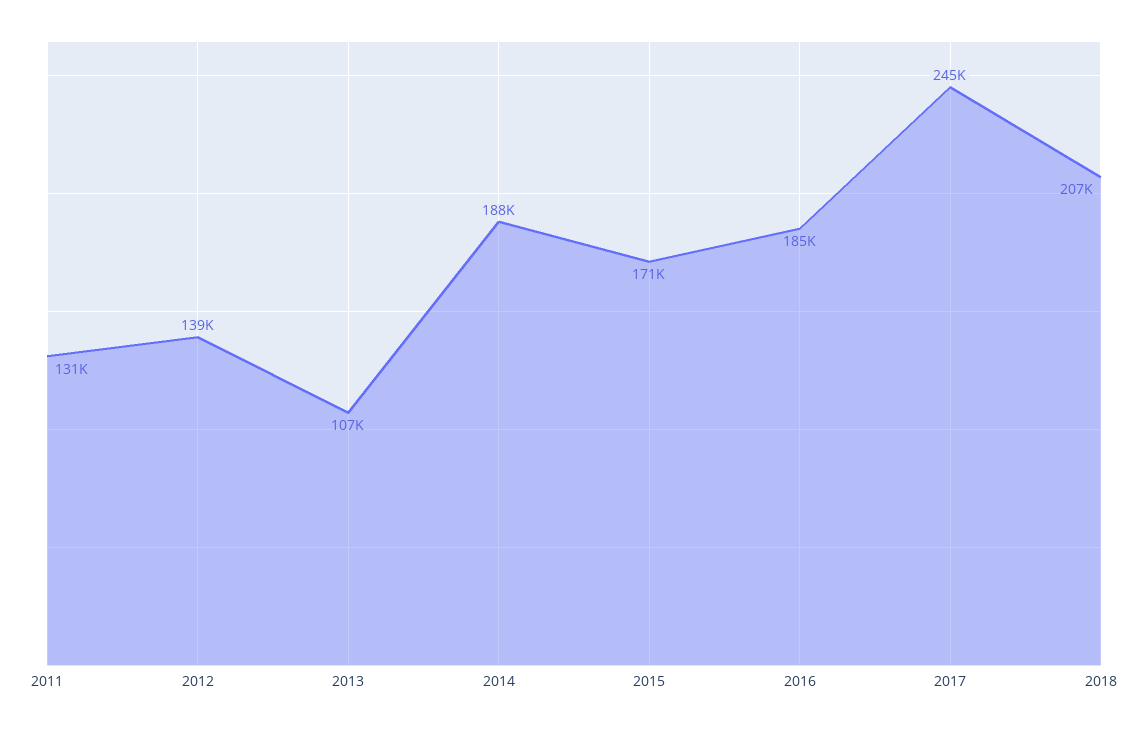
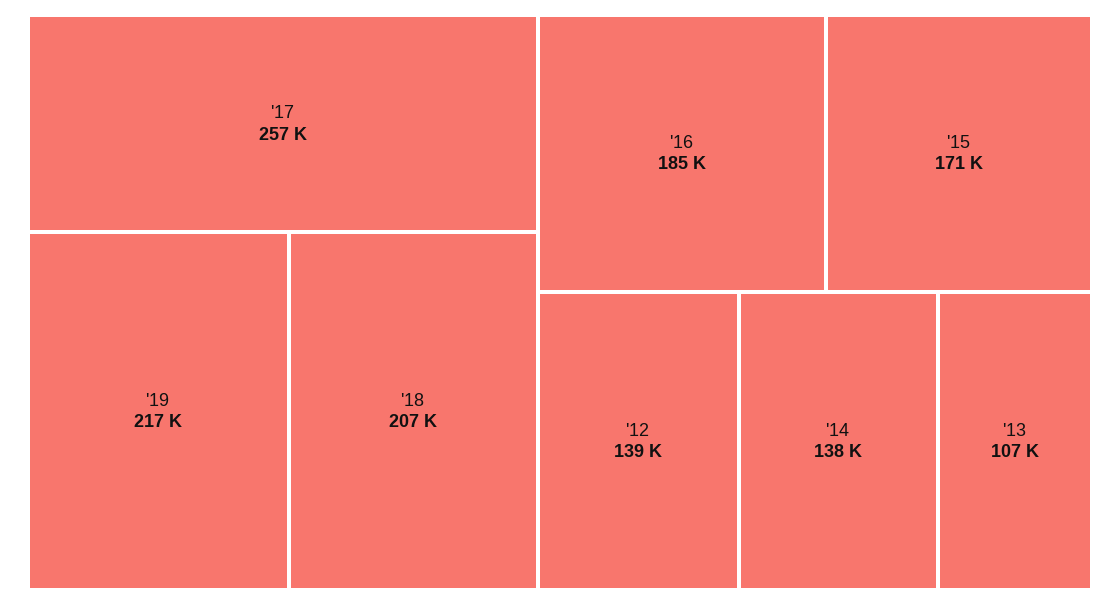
2011: 131000 -> none
2014: 188000 -> 138000
2017: 245000 -> 257000
'19: none -> 217000

